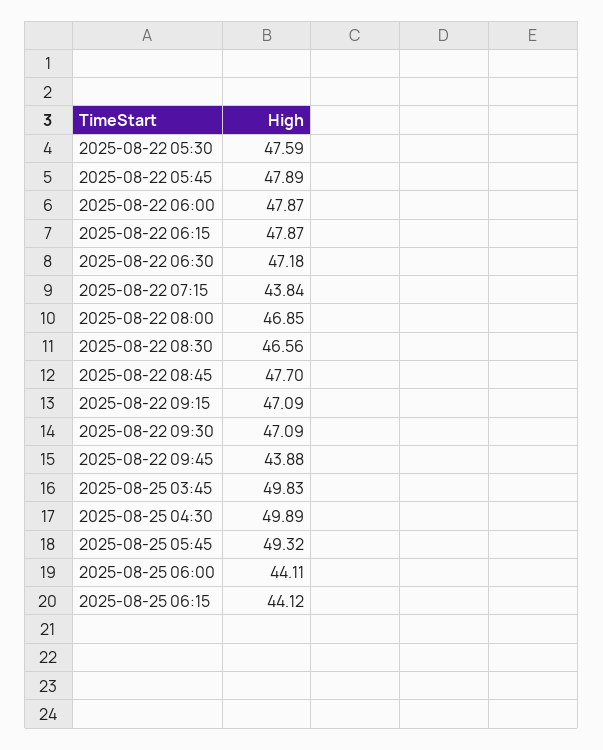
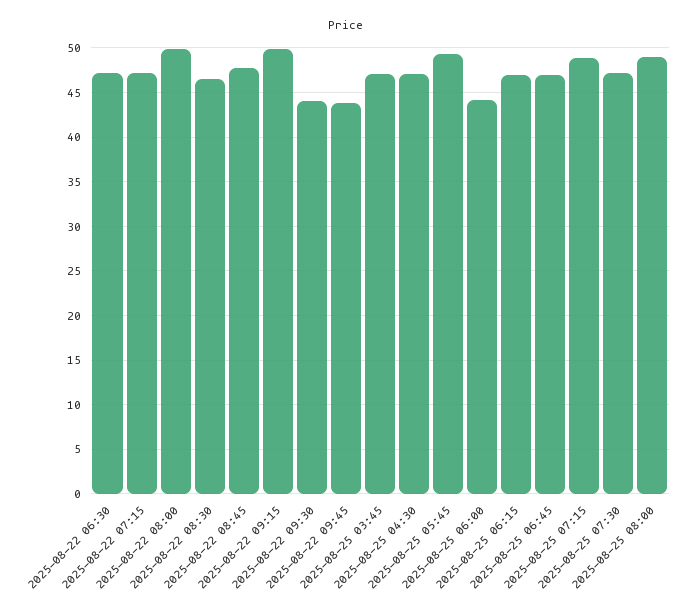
2025-08-22 05:30: 47.59 -> none
2025-08-22 05:45: 47.89 -> none
2025-08-22 06:00: 47.87 -> none
2025-08-22 06:15: 47.87 -> none
2025-08-22 07:15: 43.84 -> 47
2025-08-22 08:00: 46.85 -> 50
2025-08-22 09:15: 47.09 -> 50
2025-08-22 09:30: 47.09 -> 44
2025-08-25 03:45: 49.83 -> 47
2025-08-25 04:30: 49.89 -> 47
2025-08-25 06:15: 44.12 -> 47
2025-08-25 06:45: none -> 47
2025-08-25 07:15: none -> 49
2025-08-25 07:30: none -> 47
2025-08-25 08:00: none -> 49

